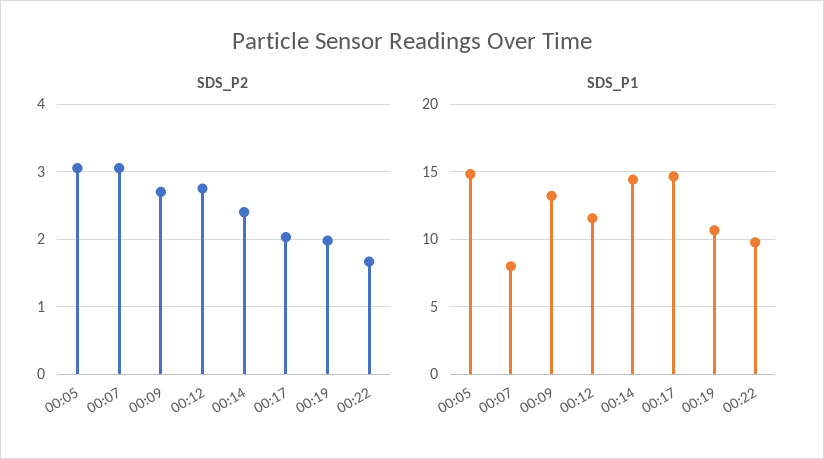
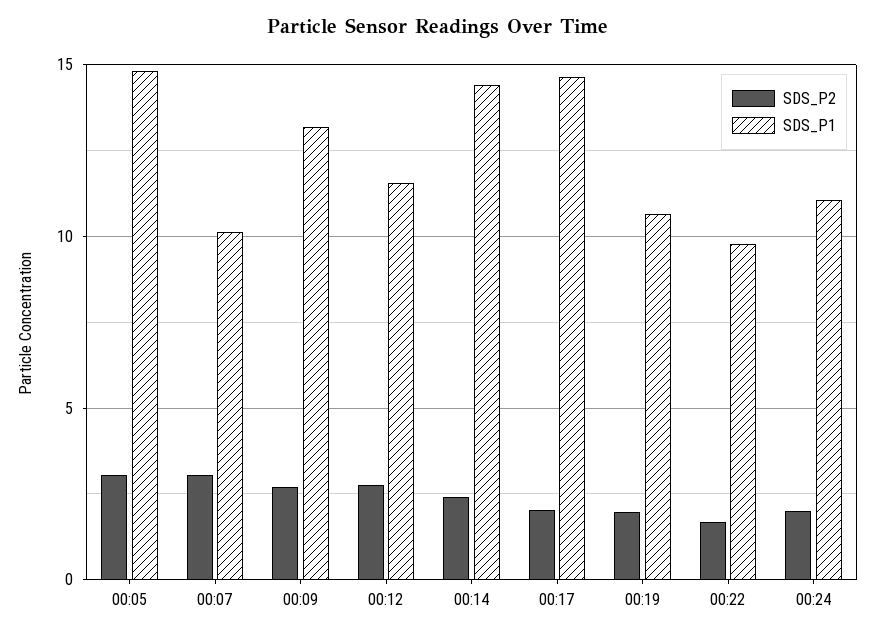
SDS_P1, 00:07: 8 -> 10
SDS_P2, 00:24: none -> 2
SDS_P1, 00:24: none -> 11

